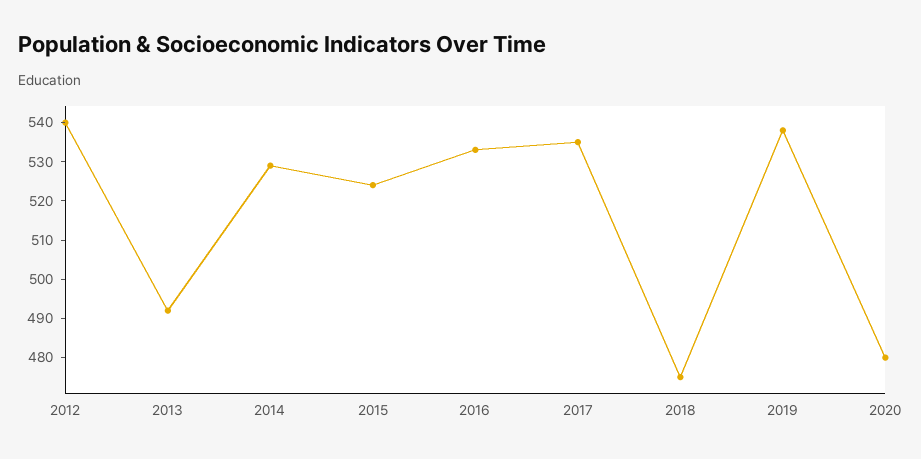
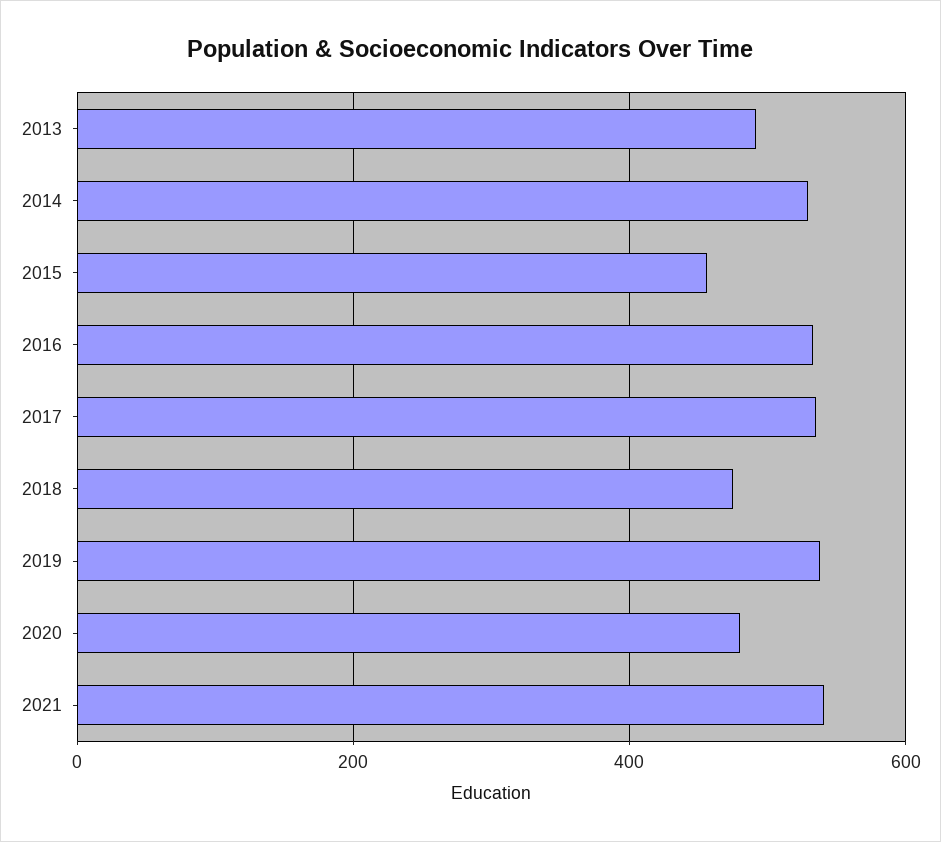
2012: 540 -> none
2015: 525 -> 460
2021: none -> 540

